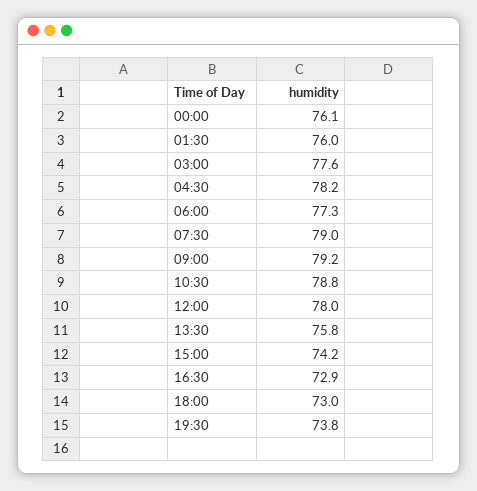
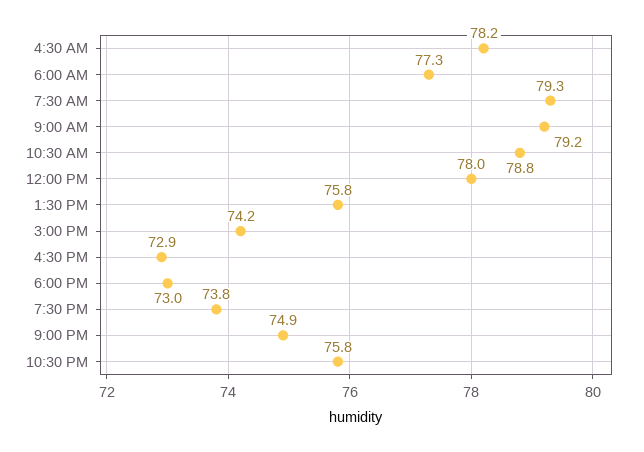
00:00: 76.1 -> none
01:30: 76 -> none
03:00: 77.6 -> none
07:30: 79 -> 79.3
9:00 PM: none -> 74.9
10:30 PM: none -> 75.8

